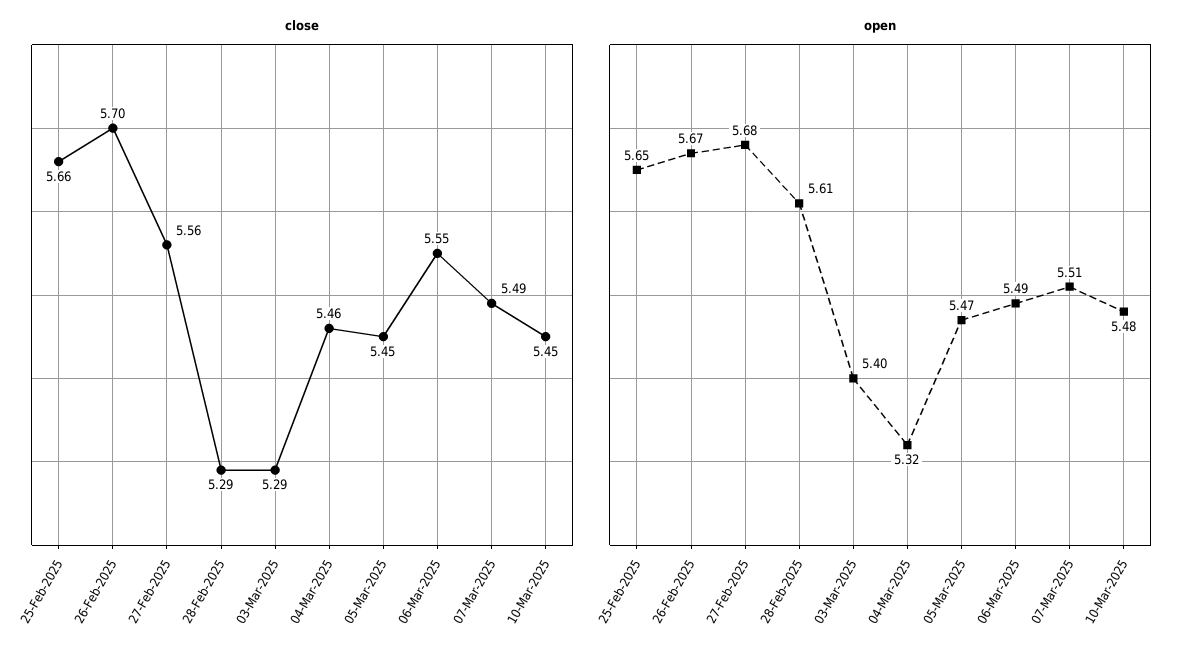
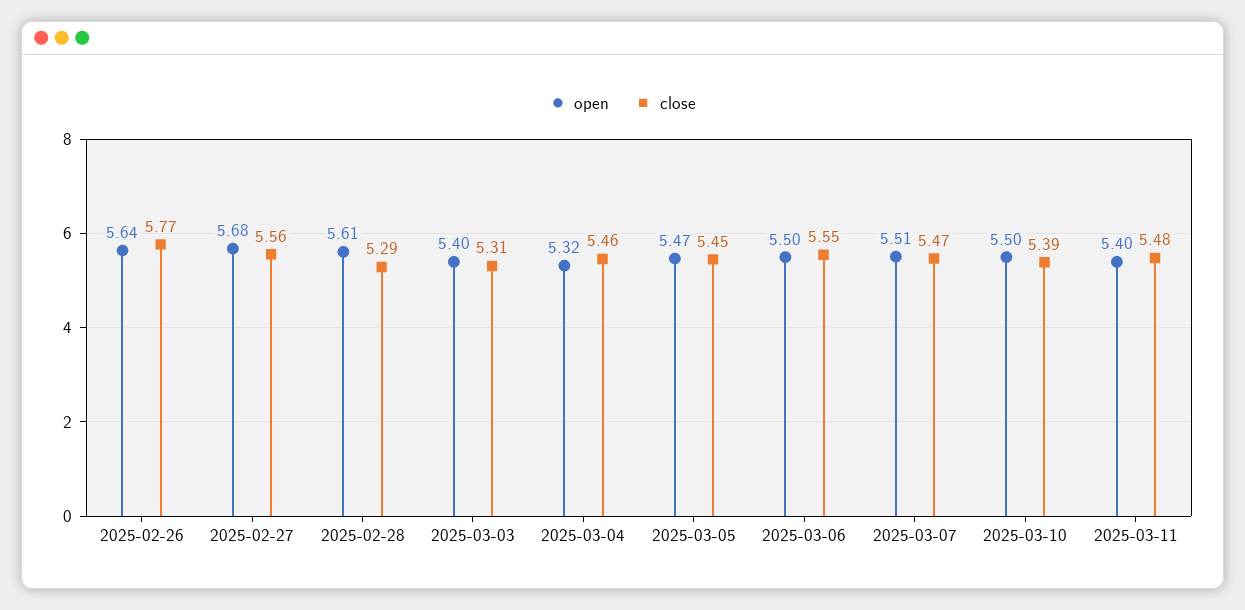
close, 25-Feb-2025: 5.66 -> none
close, 26-Feb-2025: 5.7 -> 5.77
close, 03-Mar-2025: 5.29 -> 5.31
close, 07-Mar-2025: 5.49 -> 5.47
close, 10-Mar-2025: 5.45 -> 5.39
open, 25-Feb-2025: 5.65 -> none
open, 26-Feb-2025: 5.67 -> 5.64
open, 06-Mar-2025: 5.49 -> 5.5
open, 10-Mar-2025: 5.48 -> 5.5
open, 2025-03-11: none -> 5.4
close, 2025-03-11: none -> 5.48

